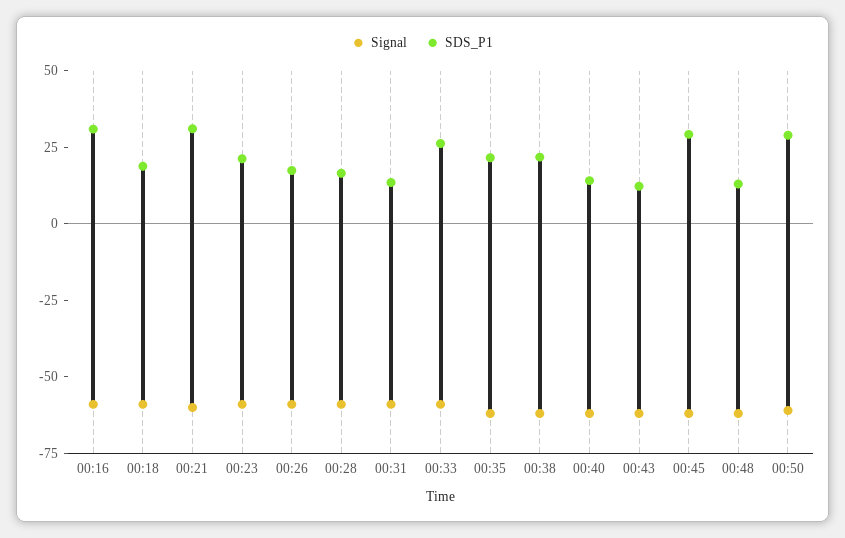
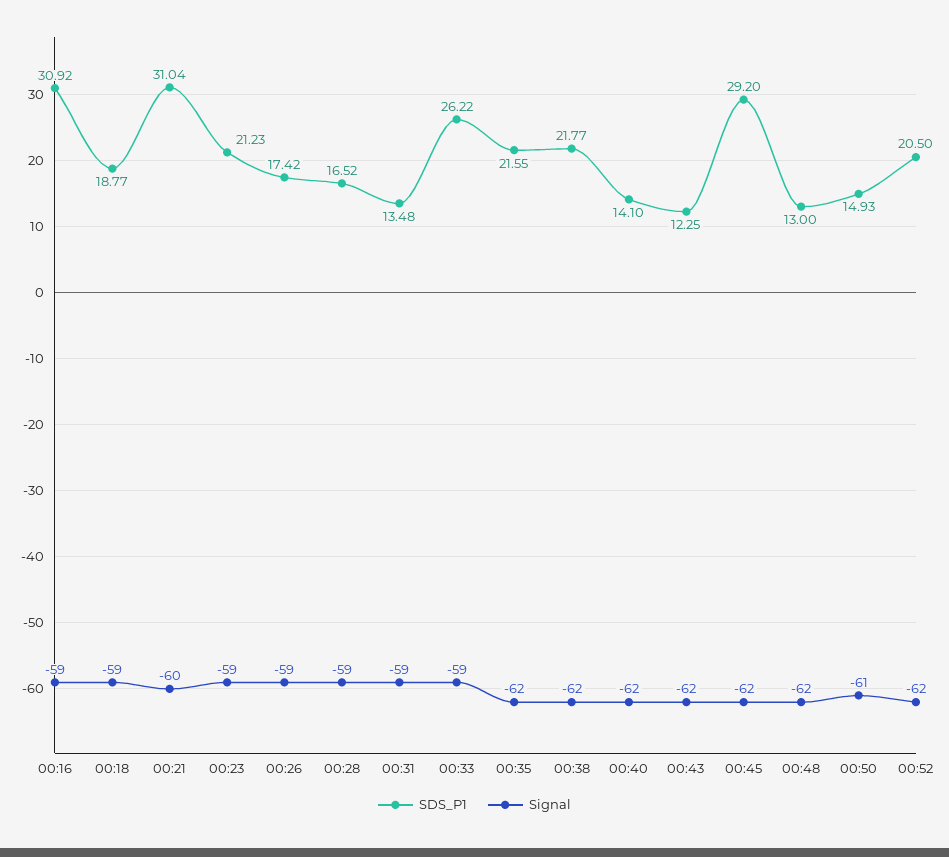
SDS_P1, 00:50: 30 -> 14.93
SDS_P1, 00:52: none -> 20.5
Signal, 00:52: none -> -62

